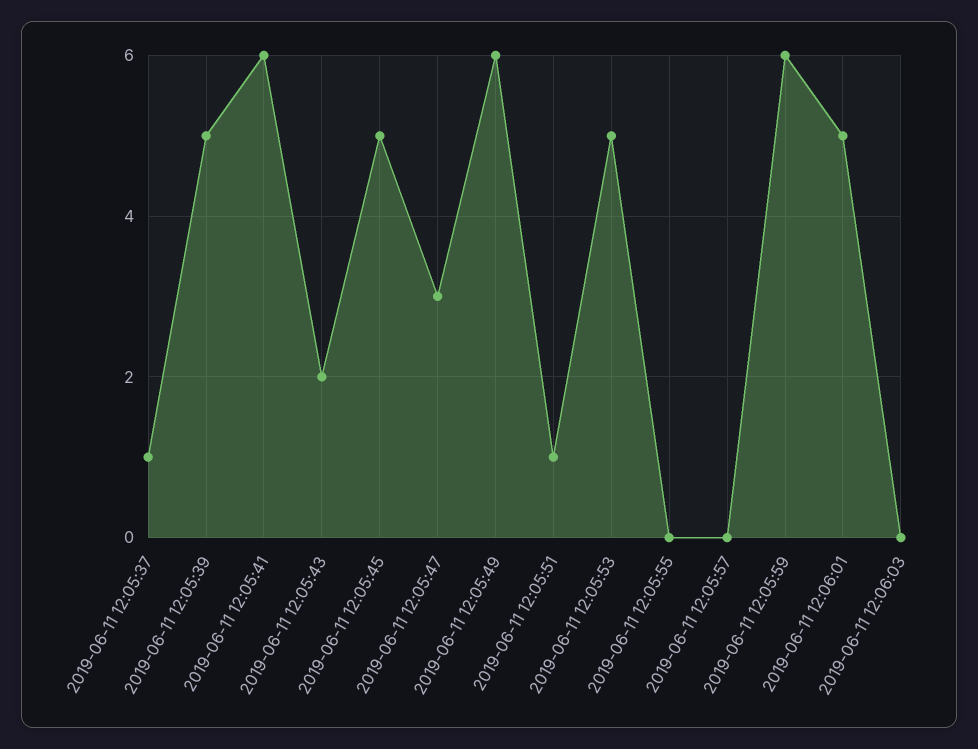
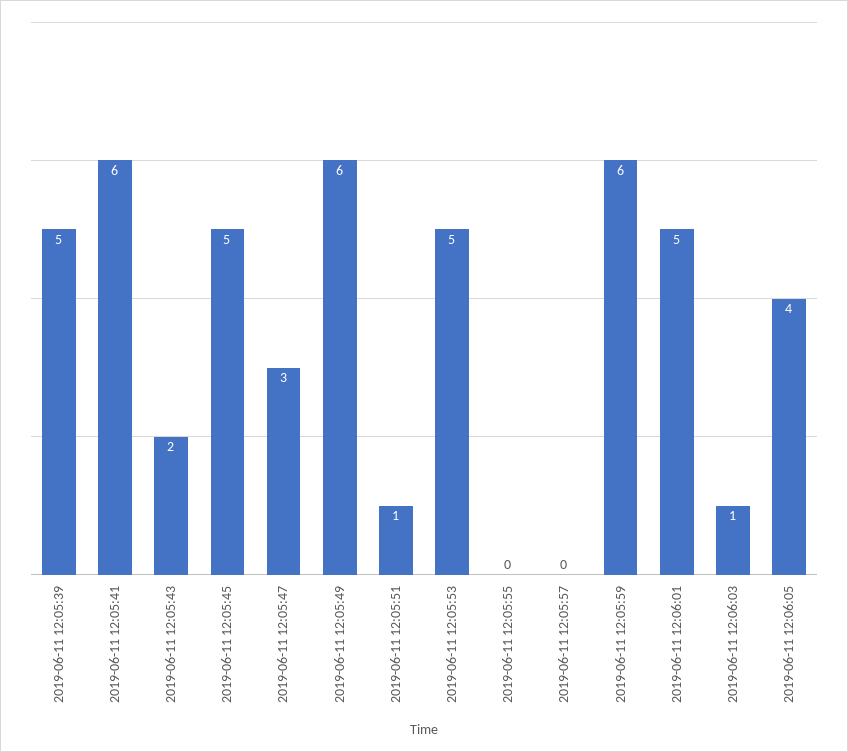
2019-06-11 12:05:37: 1 -> none
2019-06-11 12:06:03: 0 -> 1
2019-06-11 12:06:05: none -> 4

